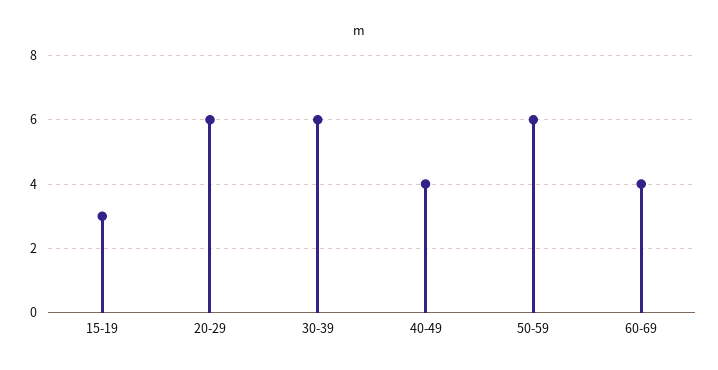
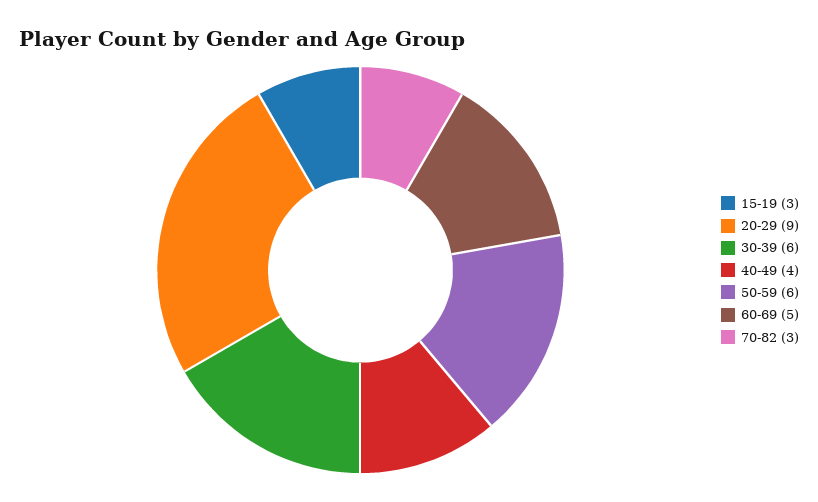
20-29: 6 -> 9
60-69: 4 -> 5
70-82: none -> 3

